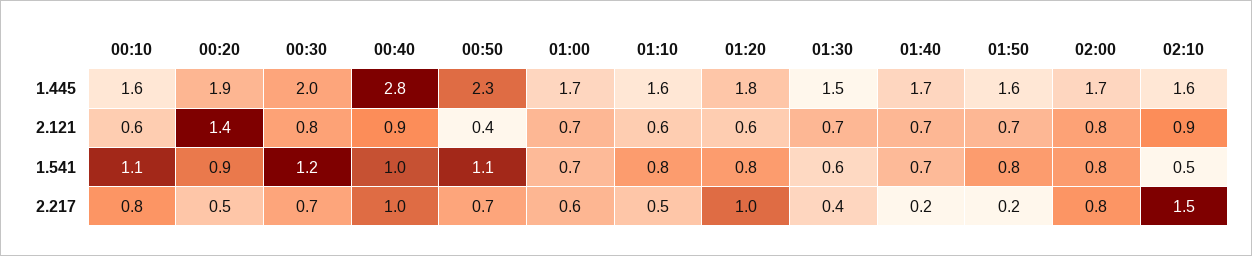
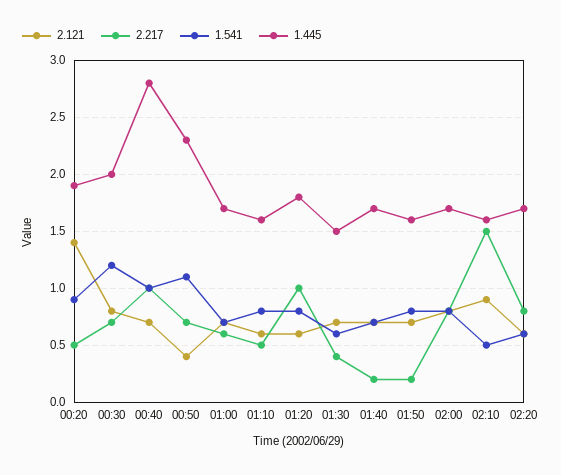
1.445, 00:10: 1.6 -> none
2.121, 00:10: 0.6 -> none
2.121, 00:40: 0.9 -> 0.7
1.541, 00:10: 1.1 -> none
2.217, 00:10: 0.8 -> none
2.121, 02:20: none -> 0.6
2.217, 02:20: none -> 0.8
1.541, 02:20: none -> 0.6
1.445, 02:20: none -> 1.7

